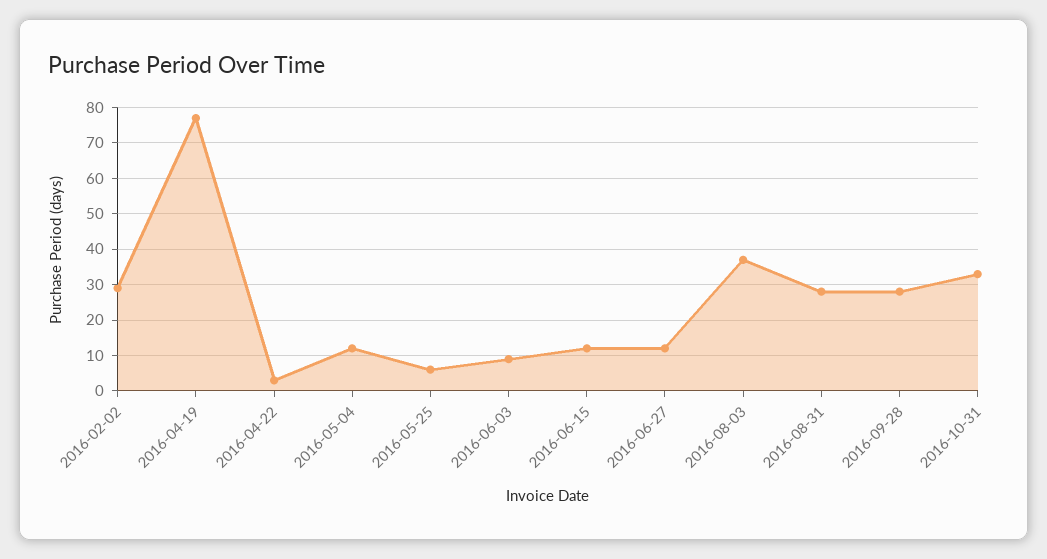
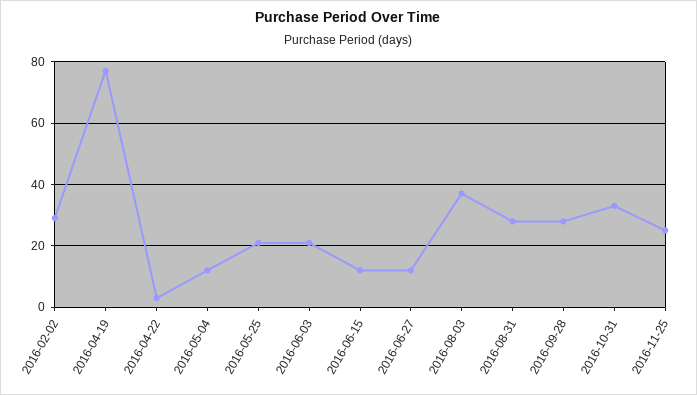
2016-05-25: 5 -> 20
2016-06-03: 10 -> 20
2016-11-25: none -> 25

